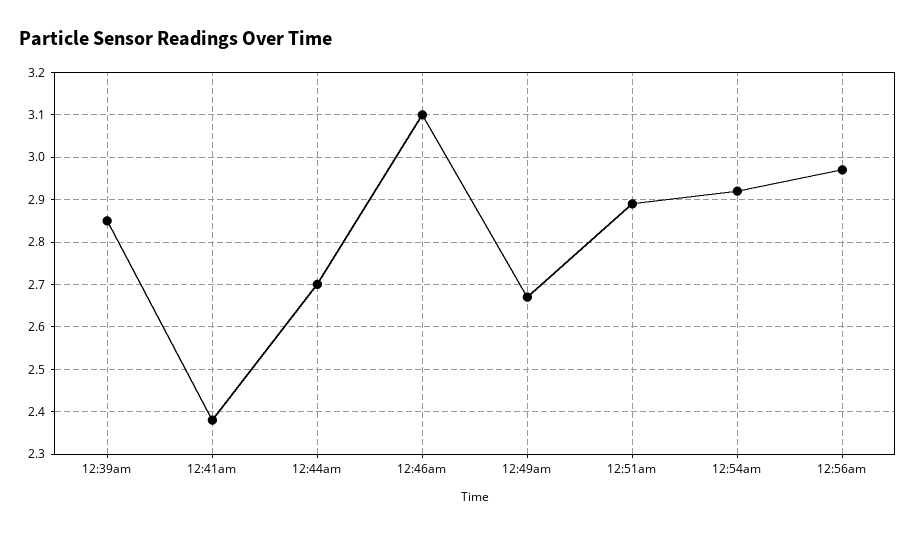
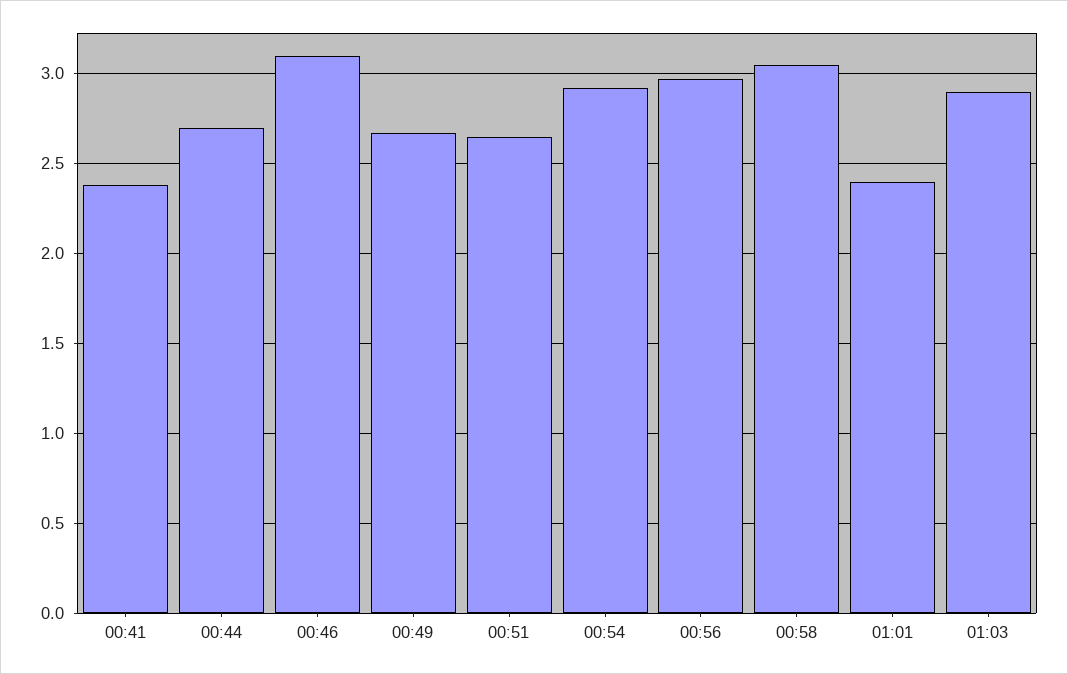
12:39am: 2.85 -> none
12:51am: 2.9 -> 2.65
00:58: none -> 3.05
01:01: none -> 2.4
01:03: none -> 2.9

